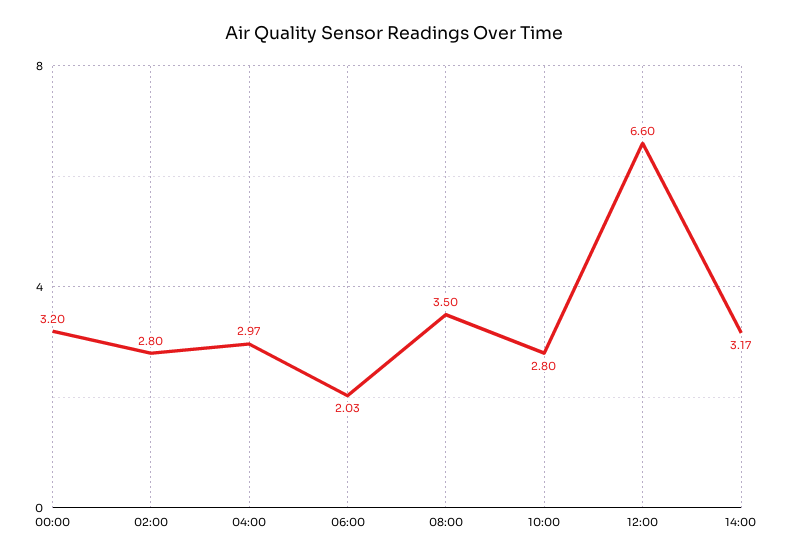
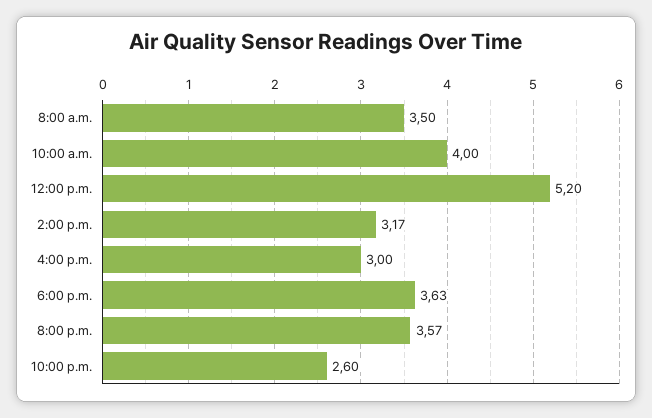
00:00: 3.2 -> none
02:00: 2.8 -> none
04:00: 2.97 -> none
06:00: 2.03 -> none
10:00: 2.8 -> 4
12:00: 6.6 -> 5.2
4:00 p.m.: none -> 3
6:00 p.m.: none -> 3.63
8:00 p.m.: none -> 3.57
10:00 p.m.: none -> 2.6

